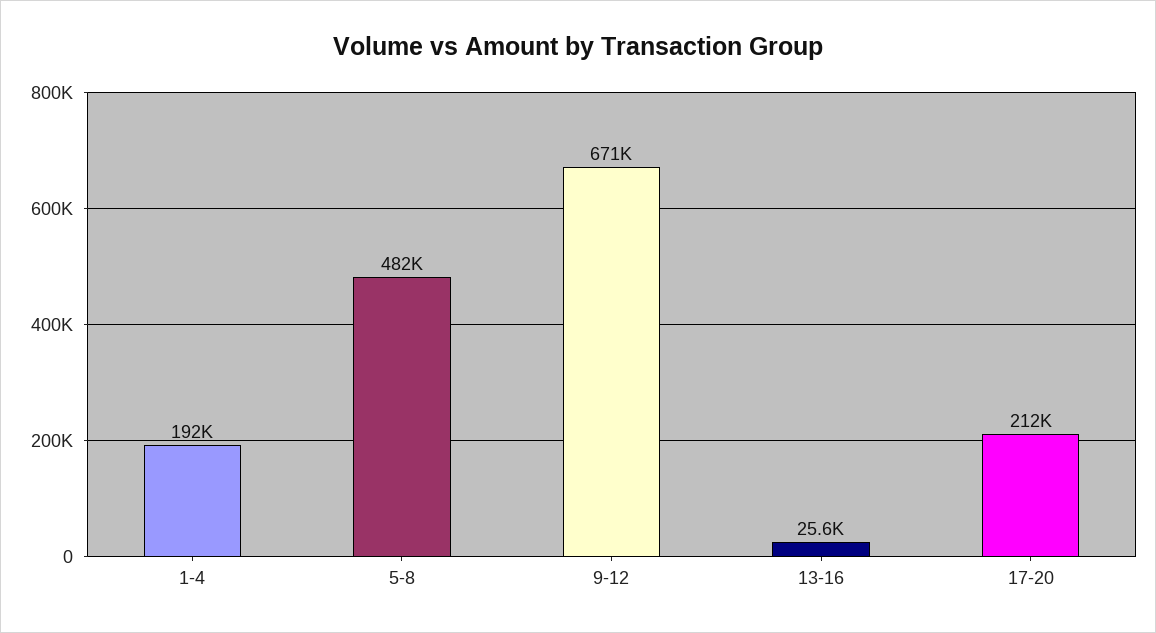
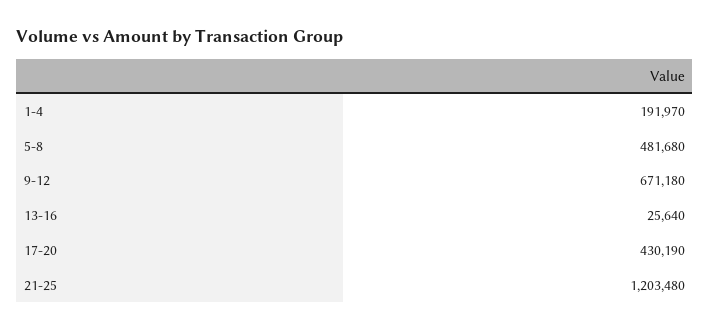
17-20: 212000 -> 430190
21-25: none -> 1203480

